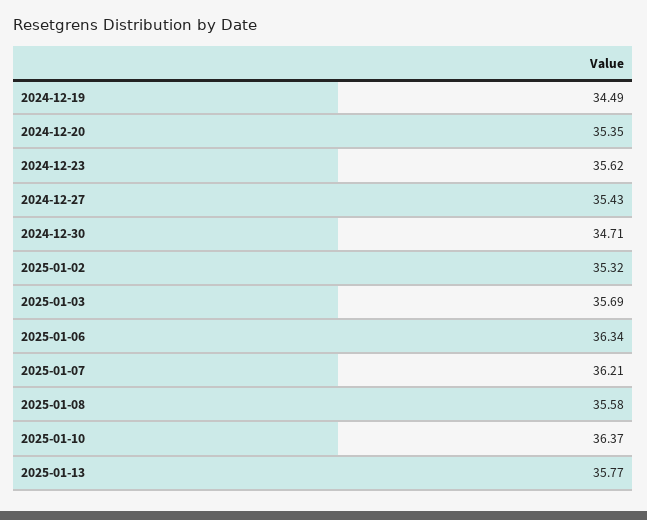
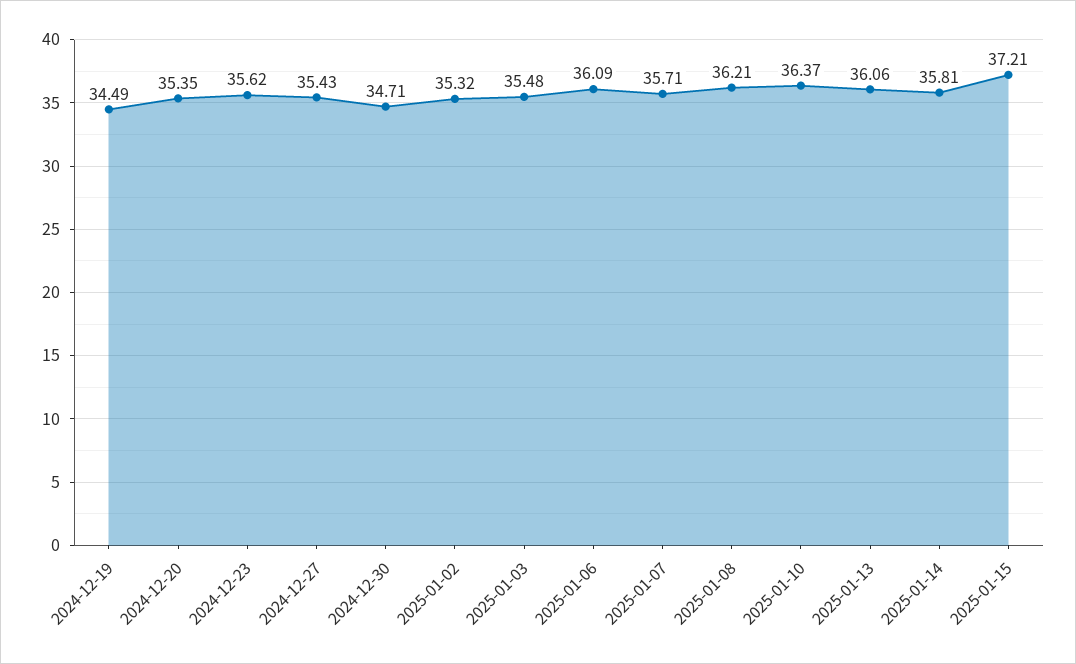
2025-01-03: 35.69 -> 35.48
2025-01-06: 36.34 -> 36.09
2025-01-07: 36.21 -> 35.71
2025-01-08: 35.58 -> 36.21
2025-01-13: 35.77 -> 36.06
2025-01-14: none -> 35.81
2025-01-15: none -> 37.21

